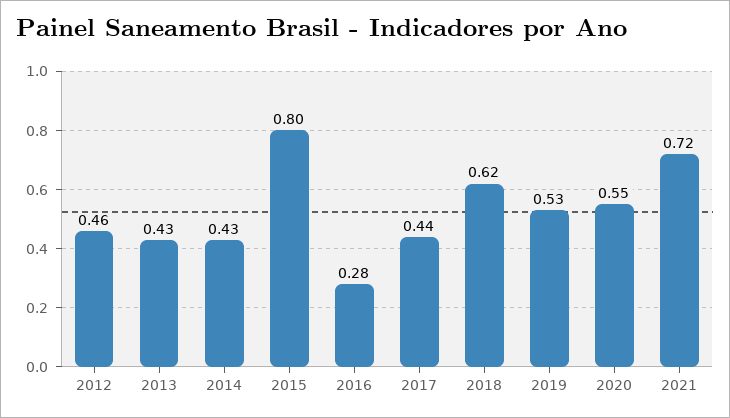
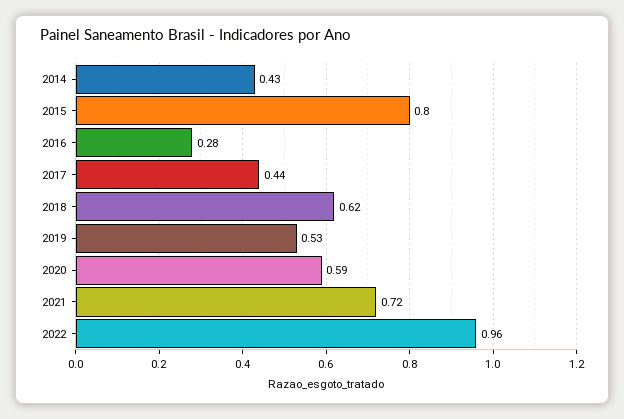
2012: 0.46 -> none
2013: 0.43 -> none
2020: 0.55 -> 0.59
2022: none -> 0.96

